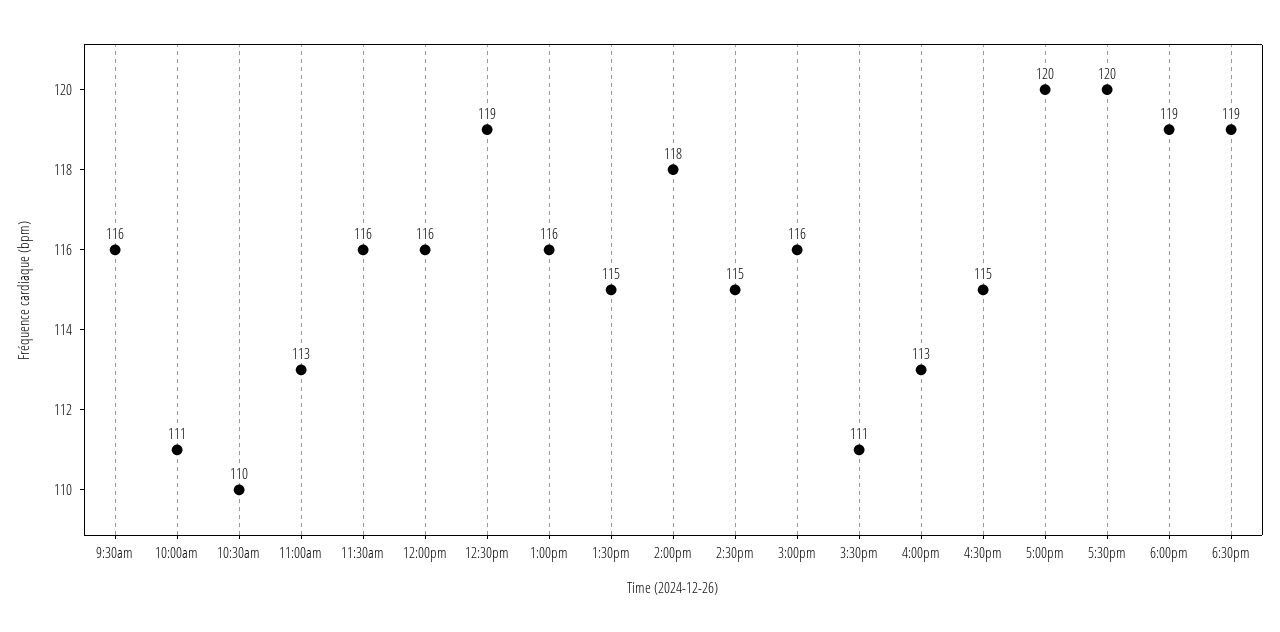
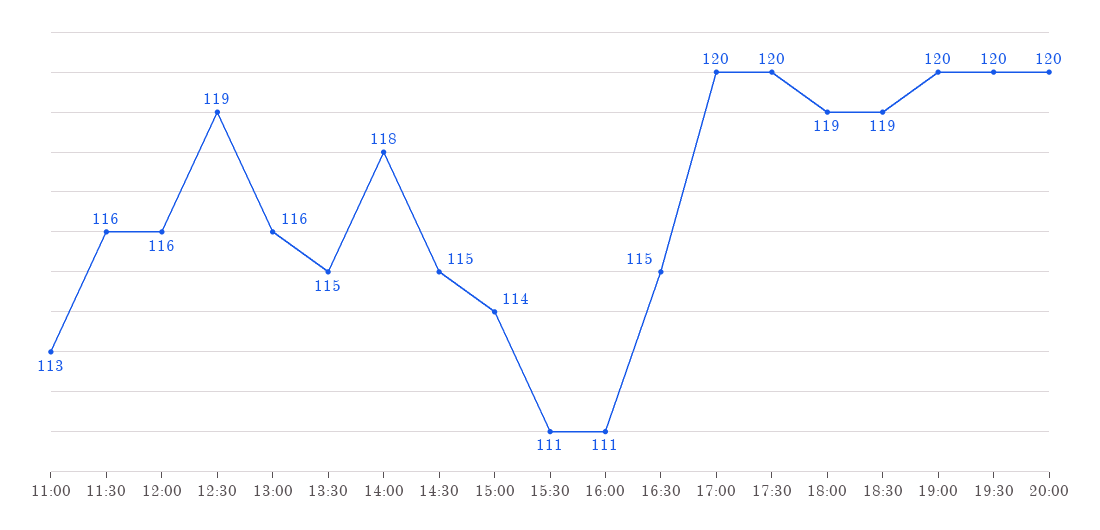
9:30am: 116 -> none
10:00am: 111 -> none
10:30am: 110 -> none
3:00pm: 116 -> 114
4:00pm: 113 -> 111
19:00: none -> 120
19:30: none -> 120
20:00: none -> 120

